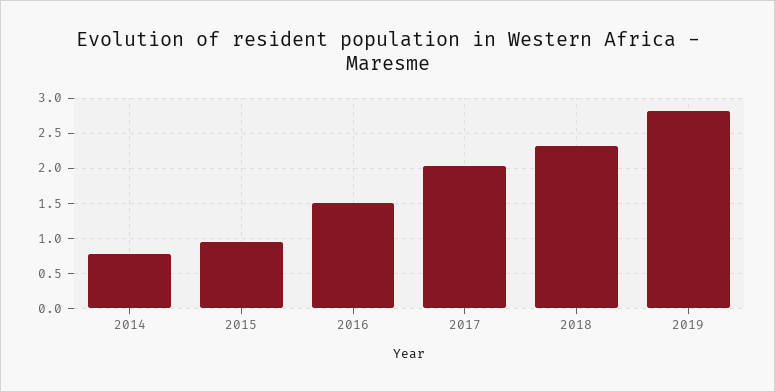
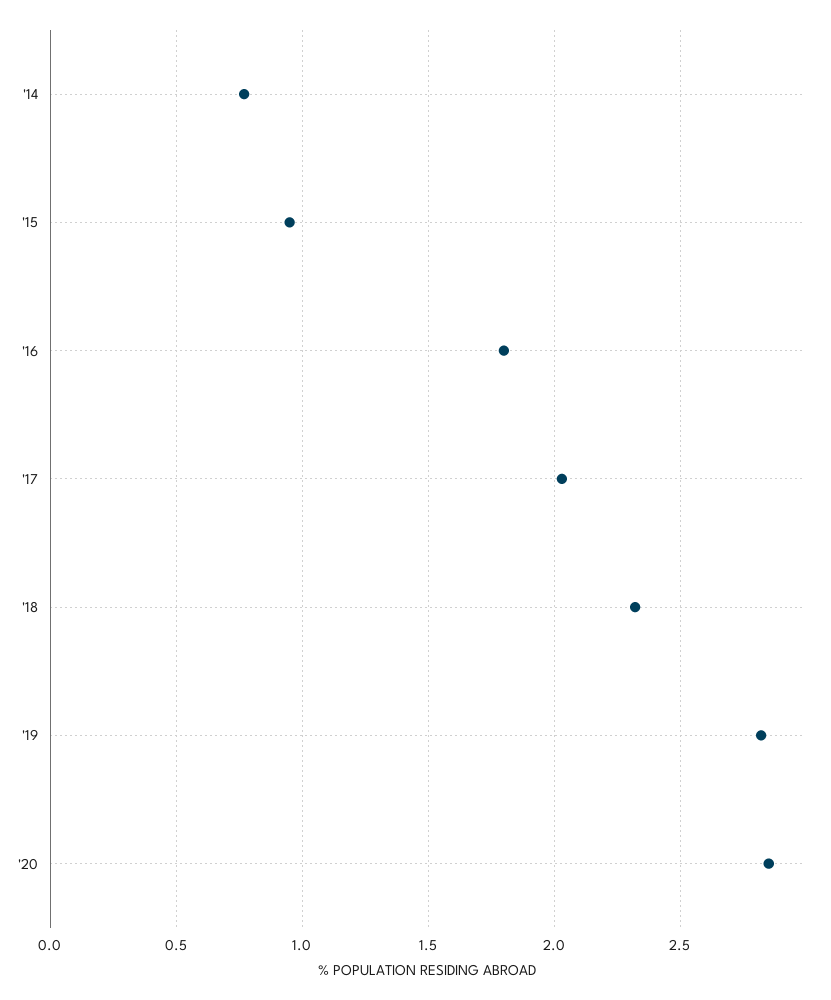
2016: 1.5 -> 1.8
'20: none -> 2.85

